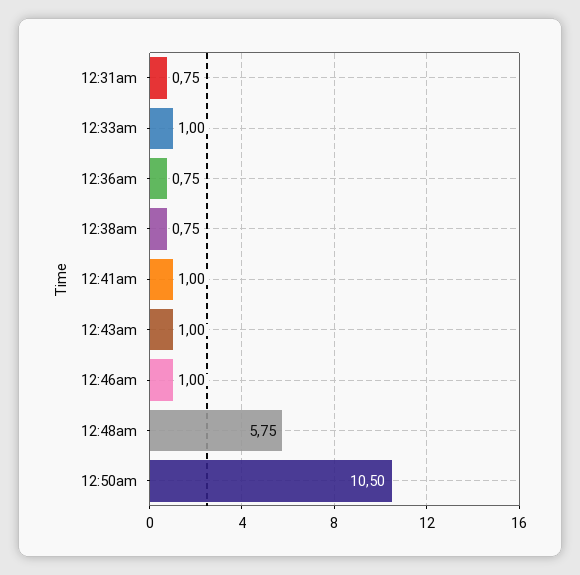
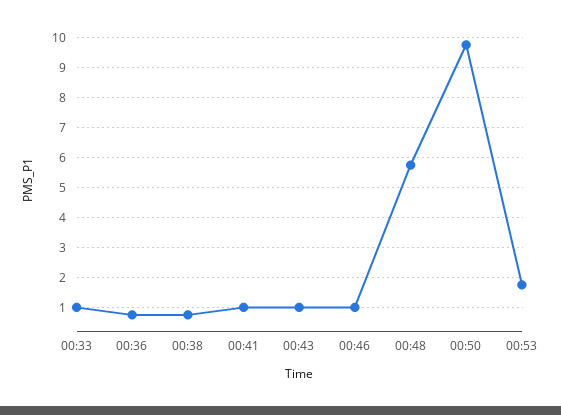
12:31am: 0.75 -> none
12:50am: 10.5 -> 9.75
00:53: none -> 1.75

